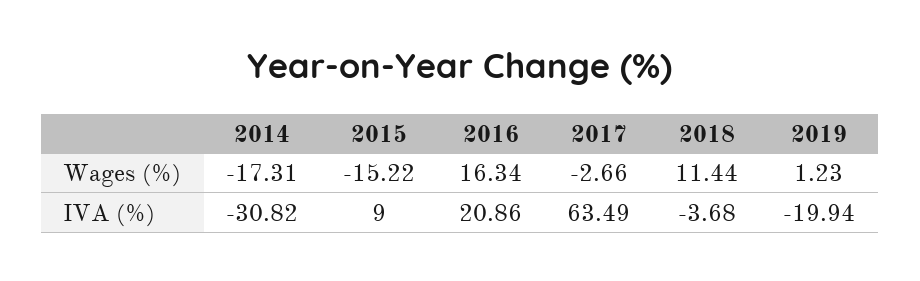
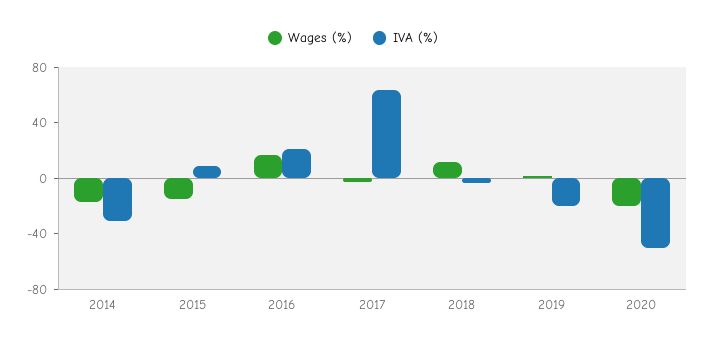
Wages (%), 2020: none -> -20
IVA (%), 2020: none -> -50

